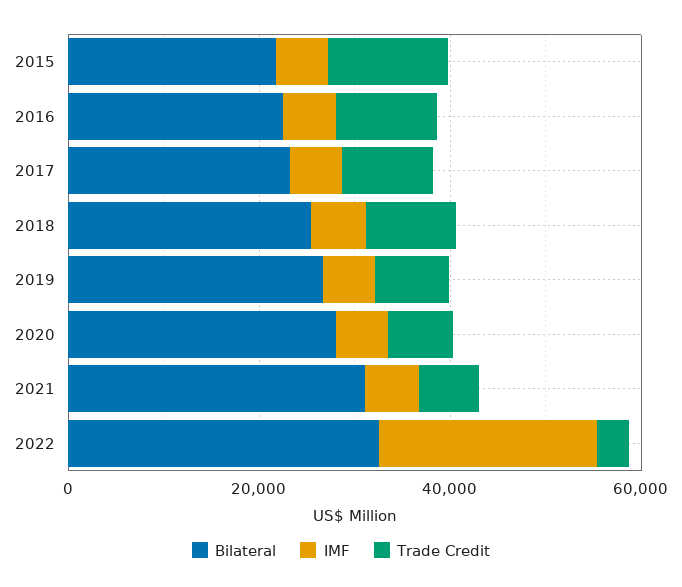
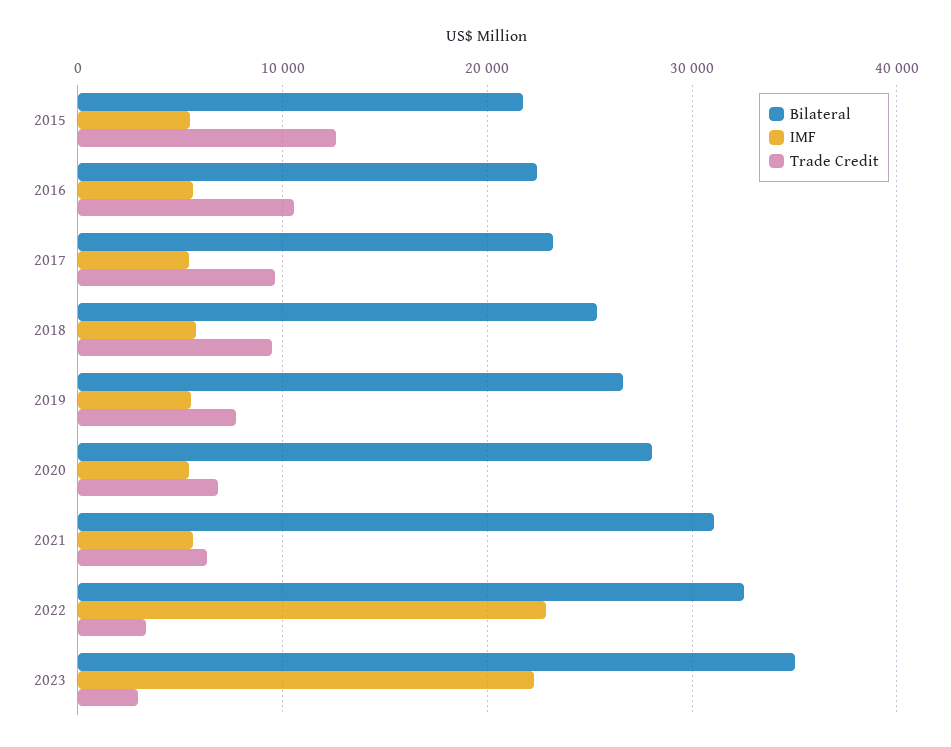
Bilateral, 2023: none -> 35000
IMF, 2023: none -> 22000
Trade Credit, 2023: none -> 3000

